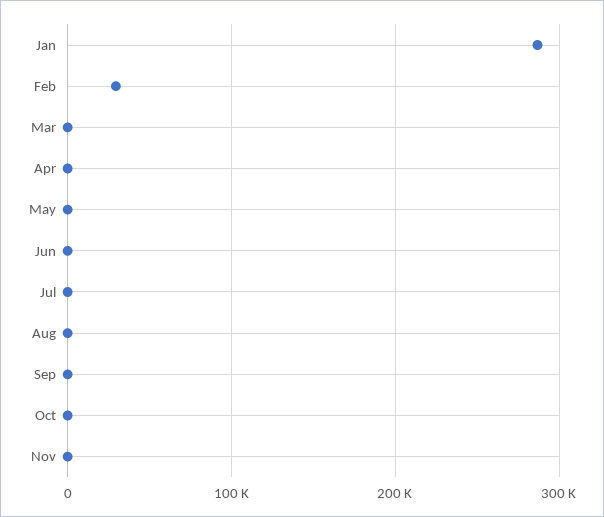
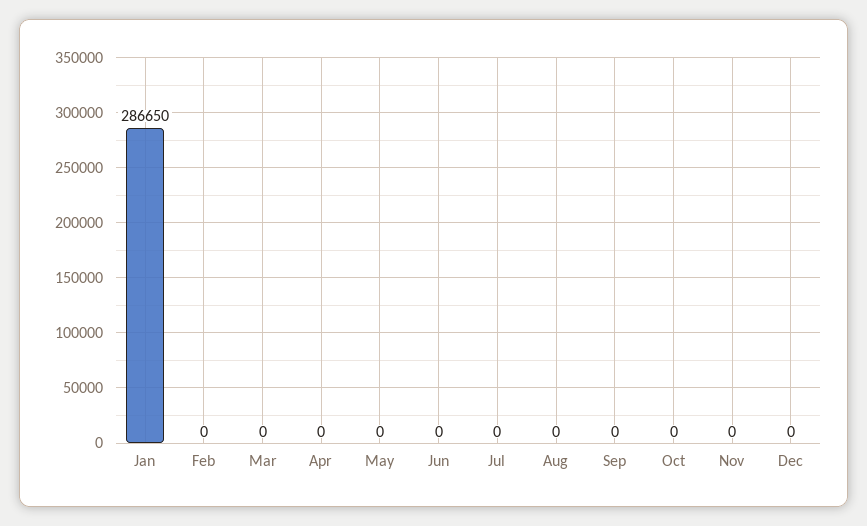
Feb: 30000 -> 0
Dec: none -> 0

